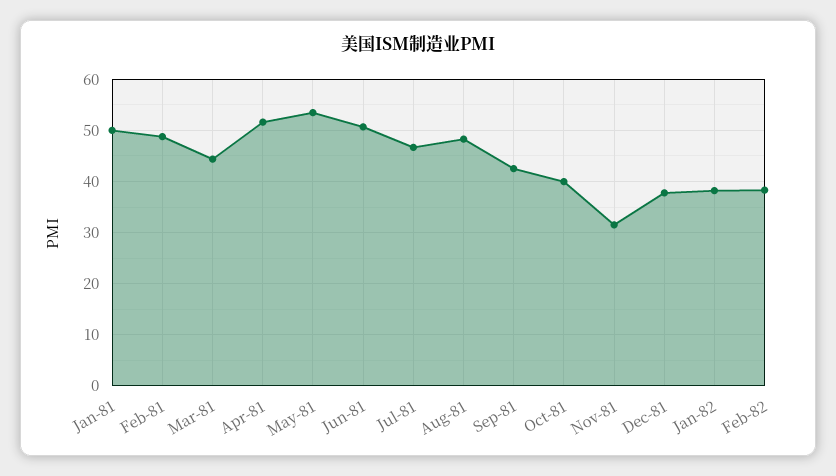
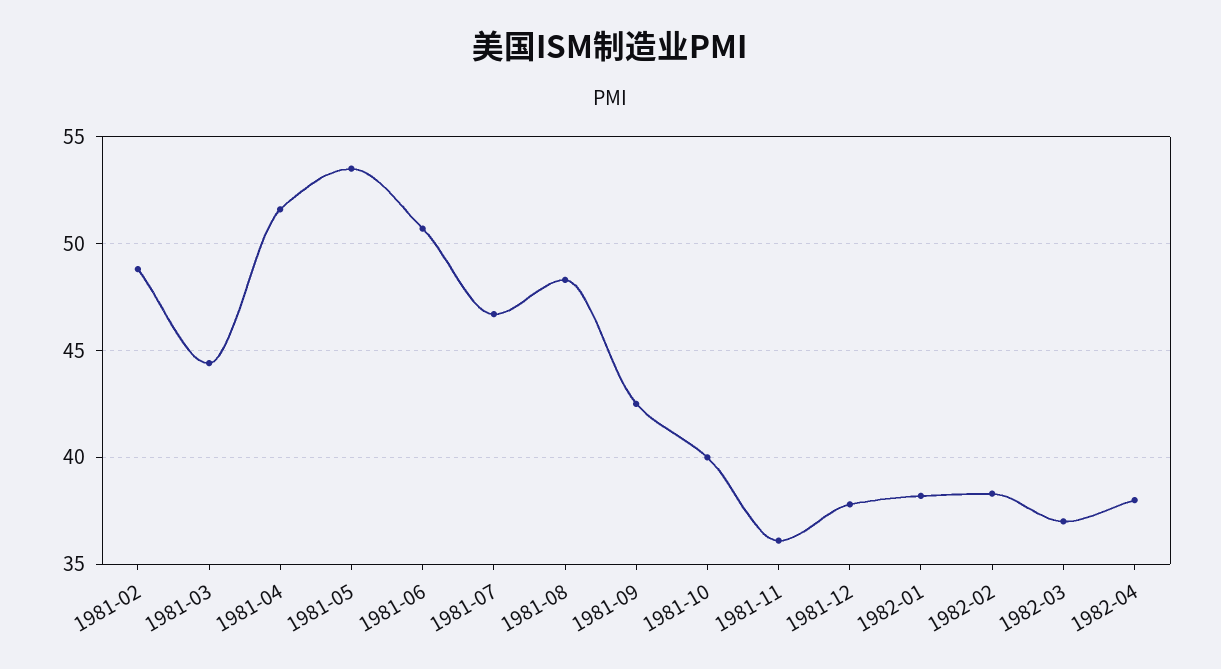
Jan-81: 50 -> none
Nov-81: 32 -> 36
1982-03: none -> 37
1982-04: none -> 38

